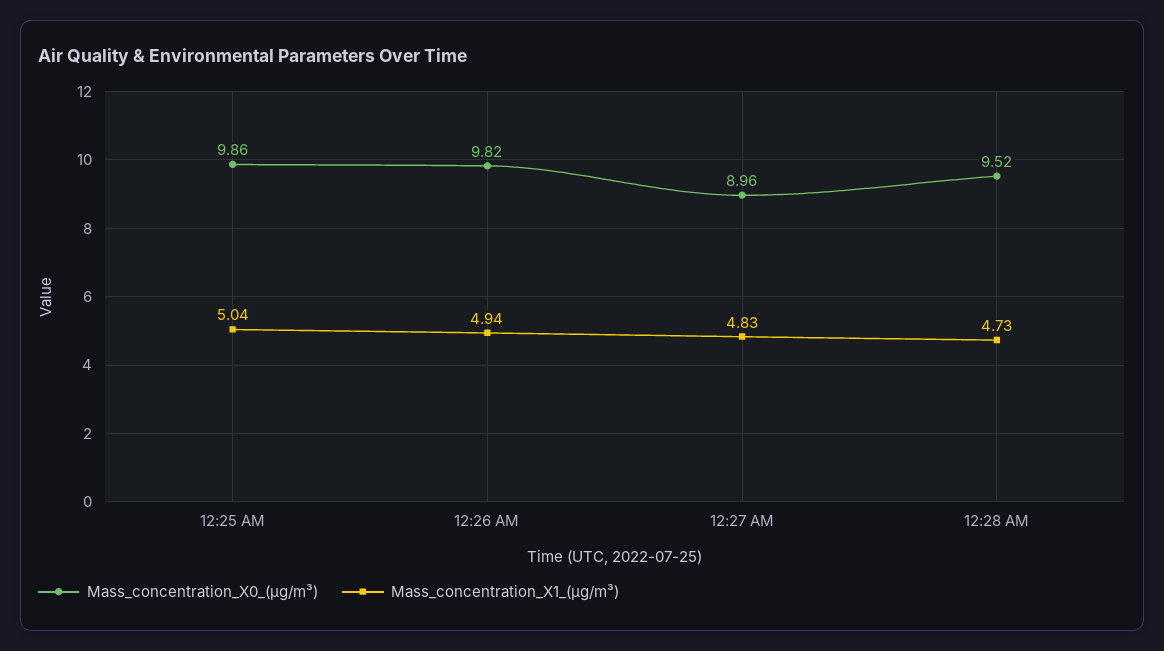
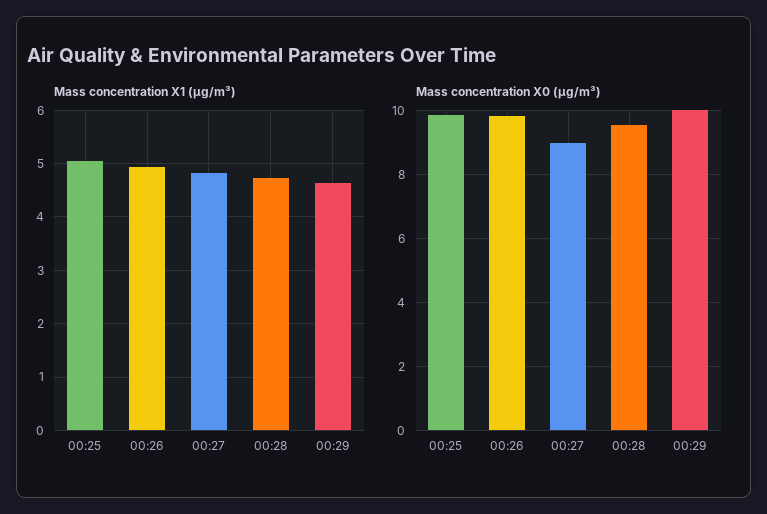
Mass_concentration_X1_(μg/m³), 00:29: none -> 4.6
Mass_concentration_X0_(μg/m³), 00:29: none -> 10

